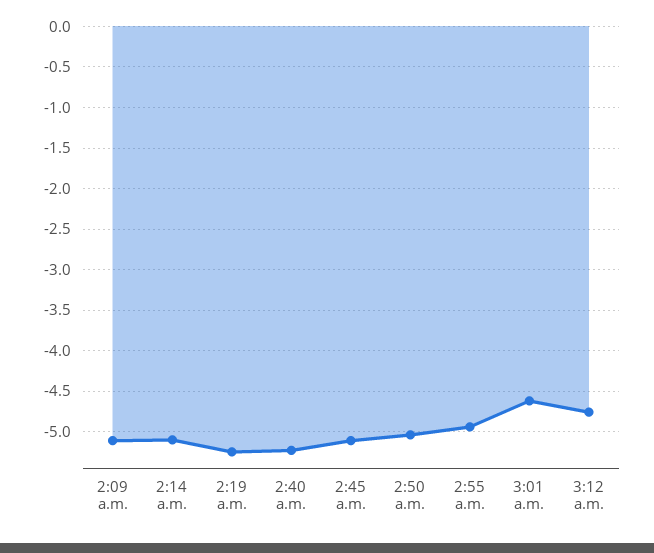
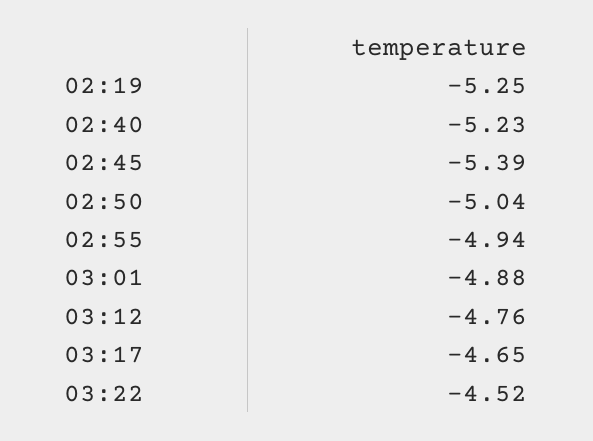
2:09 a.m.: -5.1 -> none
2:14 a.m.: -5.1 -> none
2:45 a.m.: -5.1 -> -5.39
3:01 a.m.: -4.6 -> -4.88
03:17: none -> -4.65
03:22: none -> -4.52

